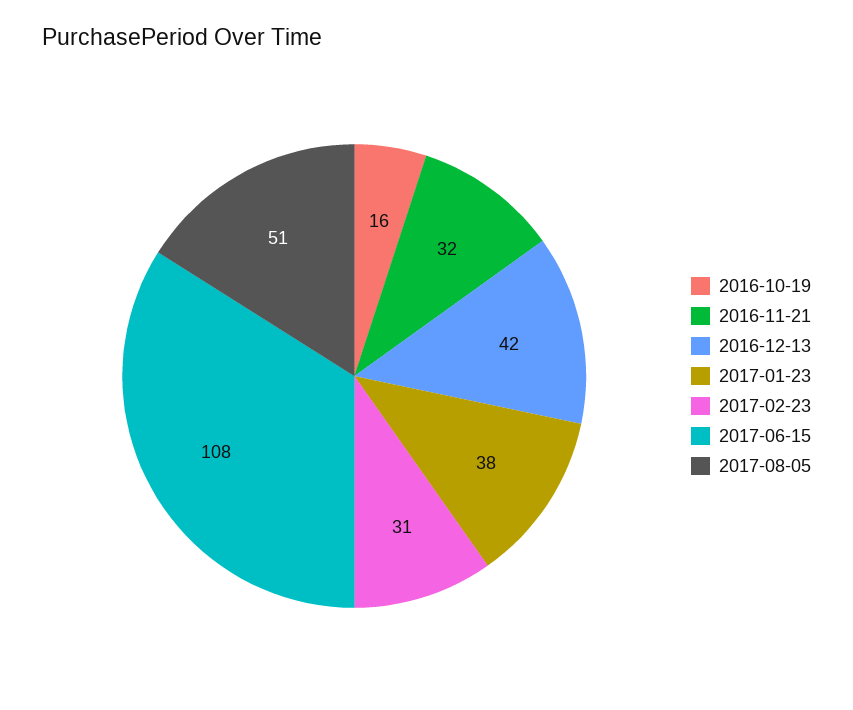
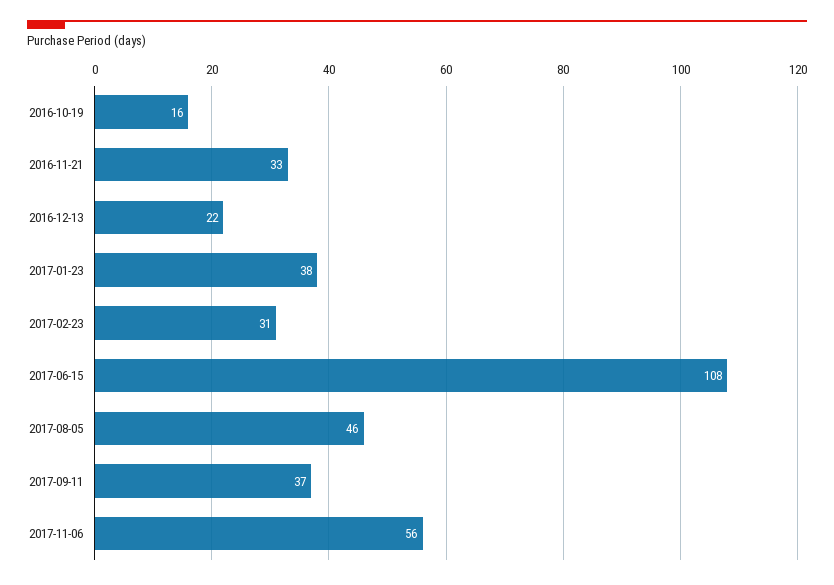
2016-11-21: 32 -> 33
2016-12-13: 42 -> 22
2017-08-05: 51 -> 46
2017-09-11: none -> 37
2017-11-06: none -> 56

